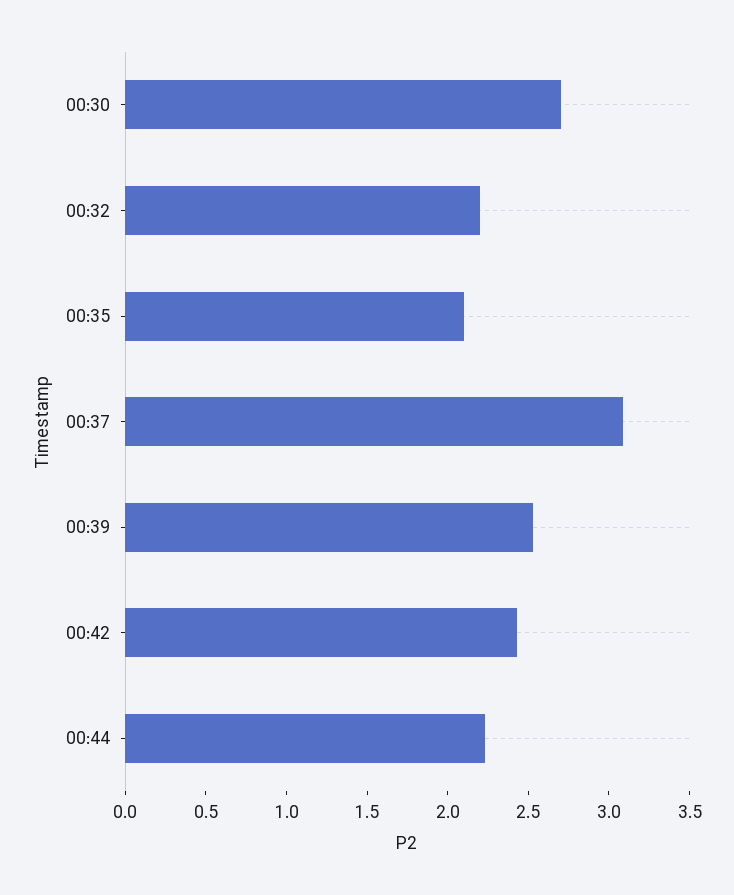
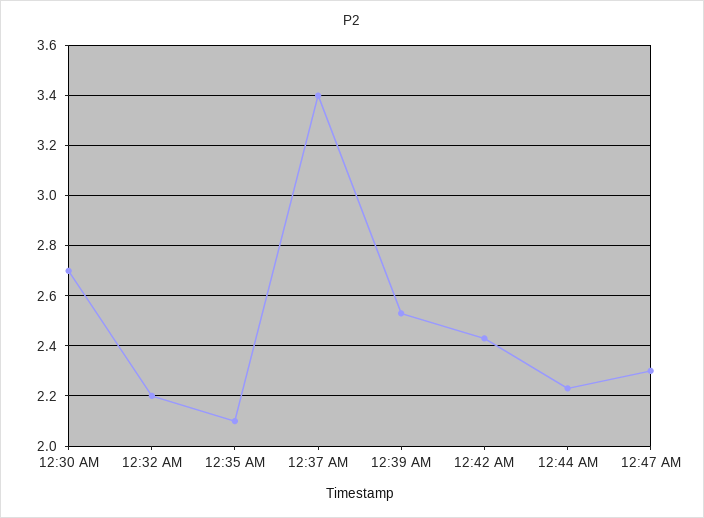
00:37: 3.1 -> 3.4
12:47 AM: none -> 2.3

